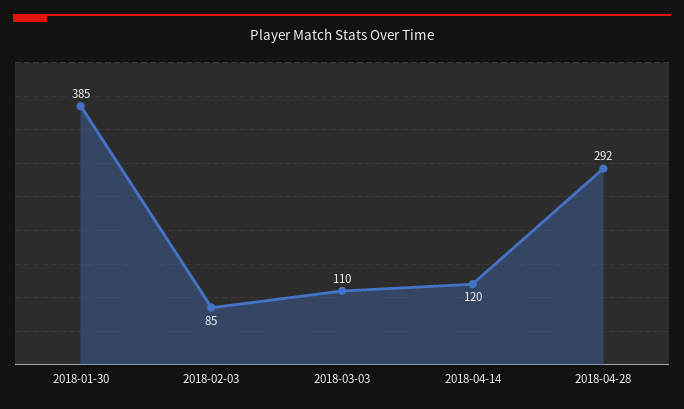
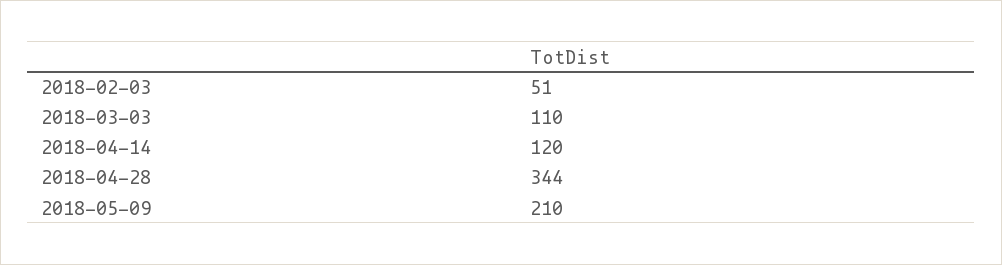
2018-01-30: 385 -> none
2018-02-03: 85 -> 51
2018-04-28: 292 -> 344
2018-05-09: none -> 210

